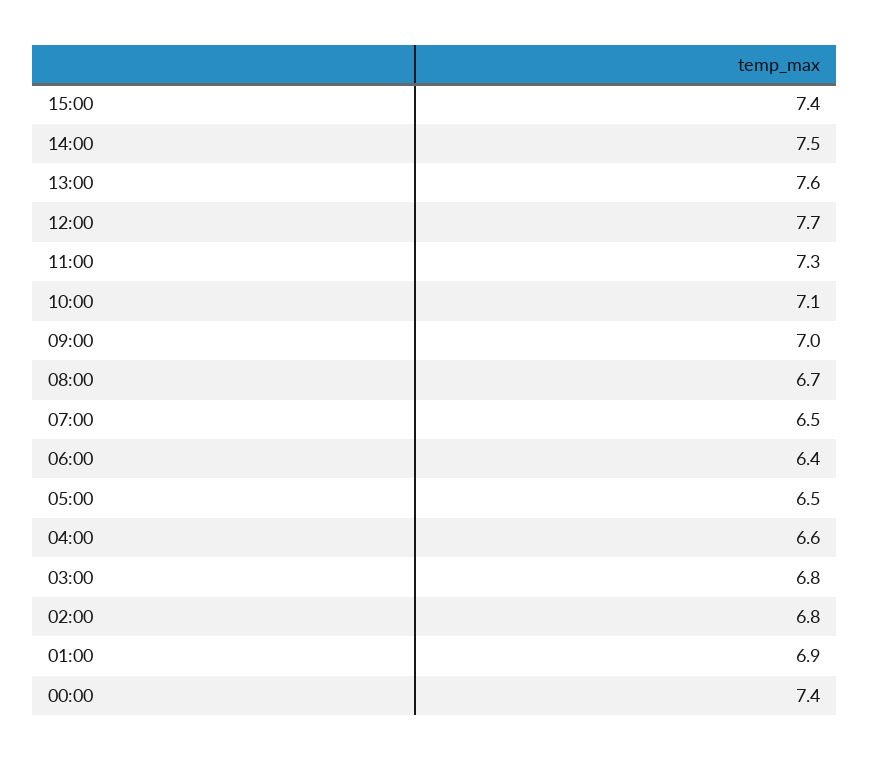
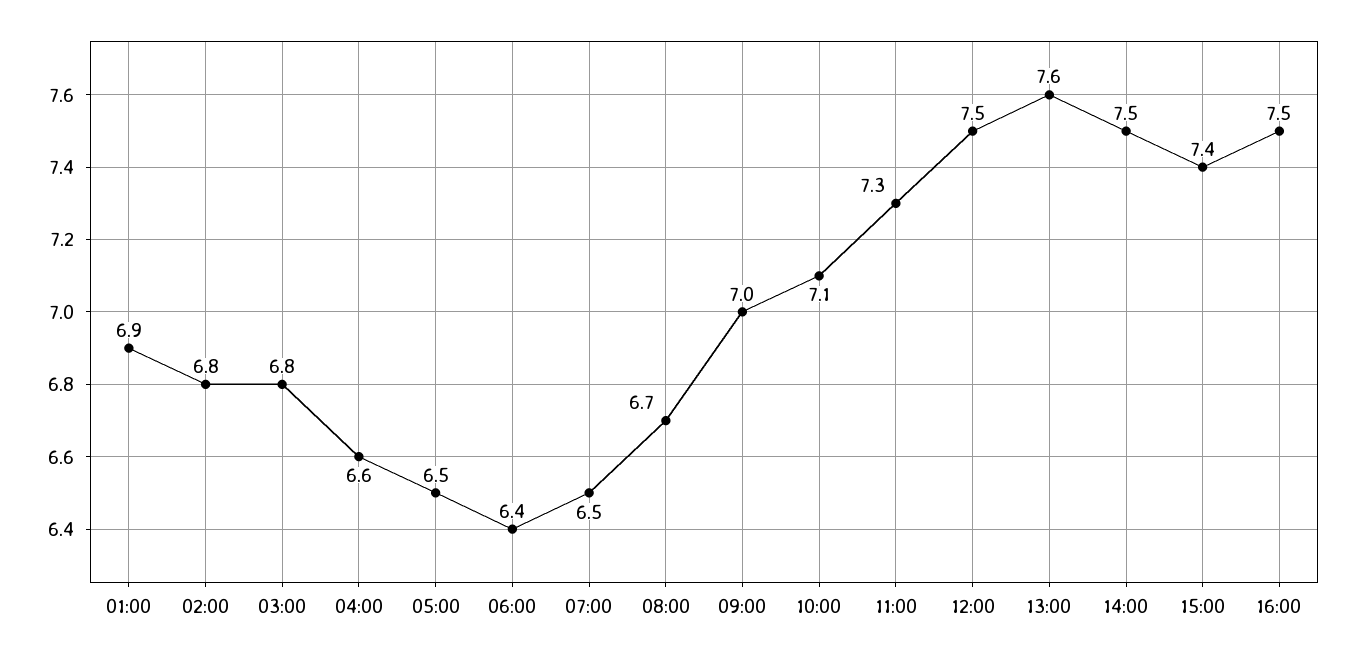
12:00: 7.7 -> 7.5
00:00: 7.4 -> none
16:00: none -> 7.5

